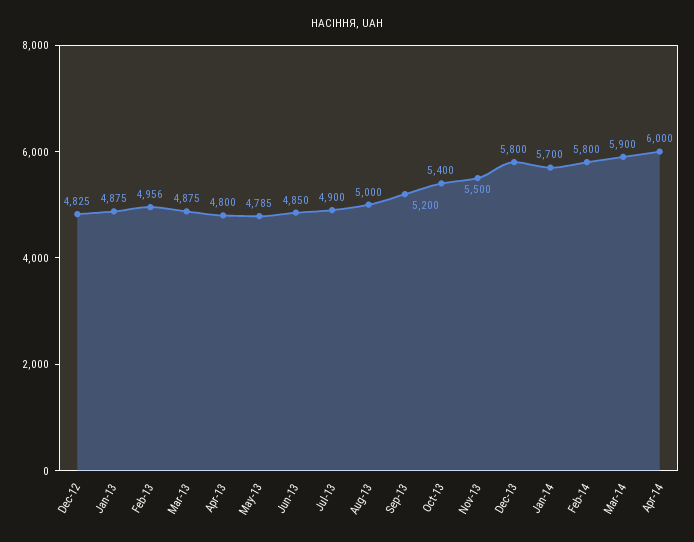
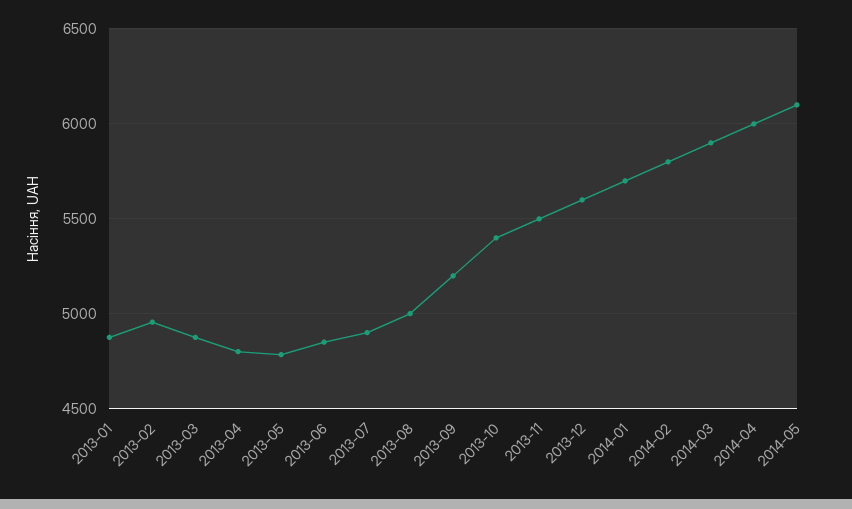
Dec-12: 4825 -> none
Dec-13: 5800 -> 5600
2014-05: none -> 6100

